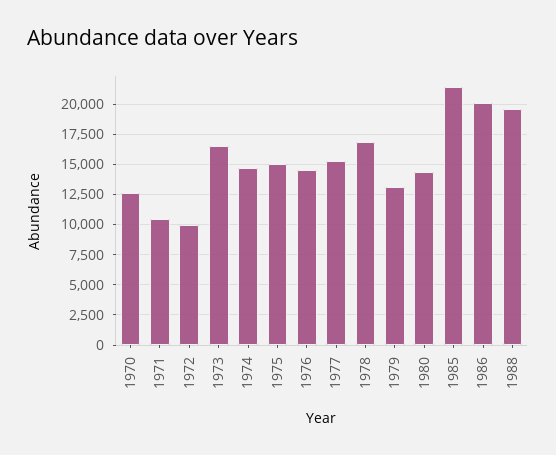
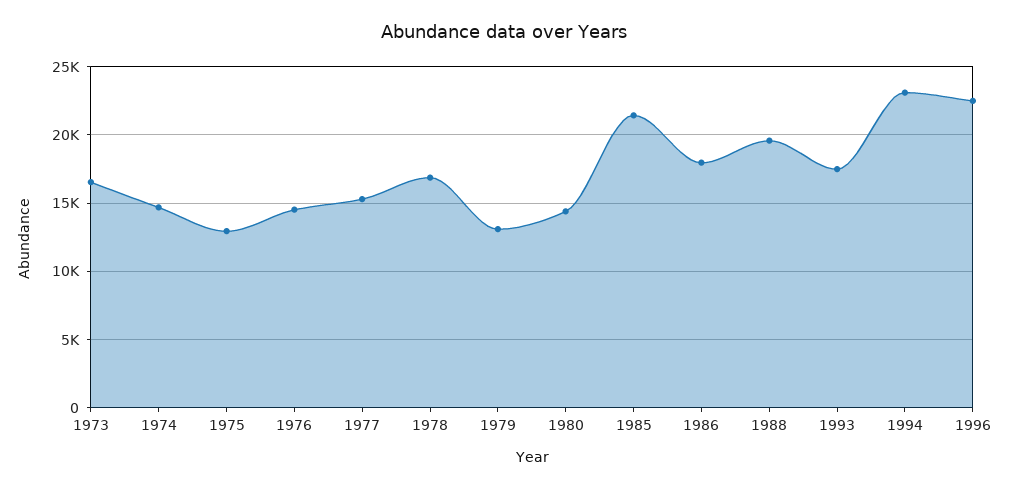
1970: 12500 -> none
1971: 10500 -> none
1972: 10000 -> none
1975: 15000 -> 13000
1986: 20000 -> 18000
1993: none -> 17500
1994: none -> 23000
1996: none -> 22500

